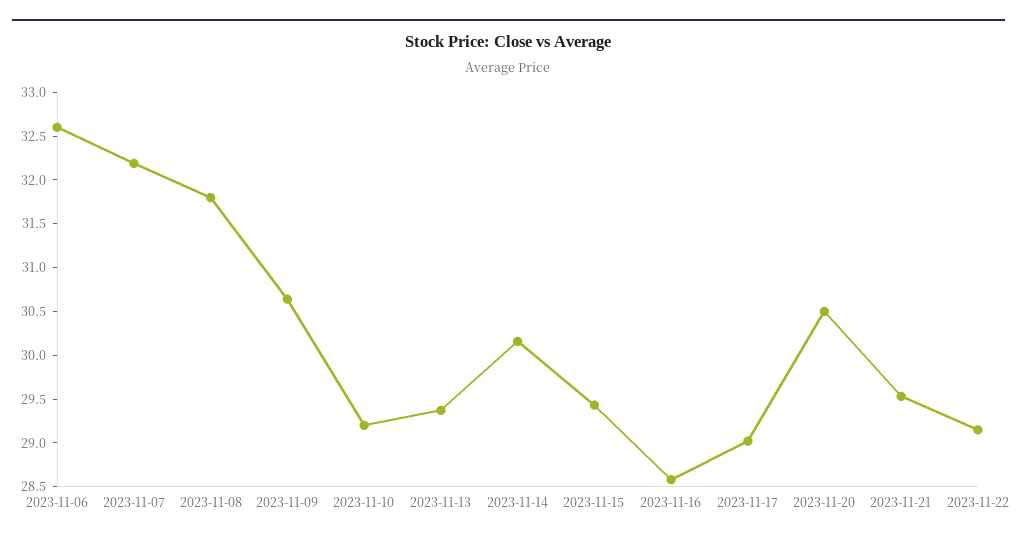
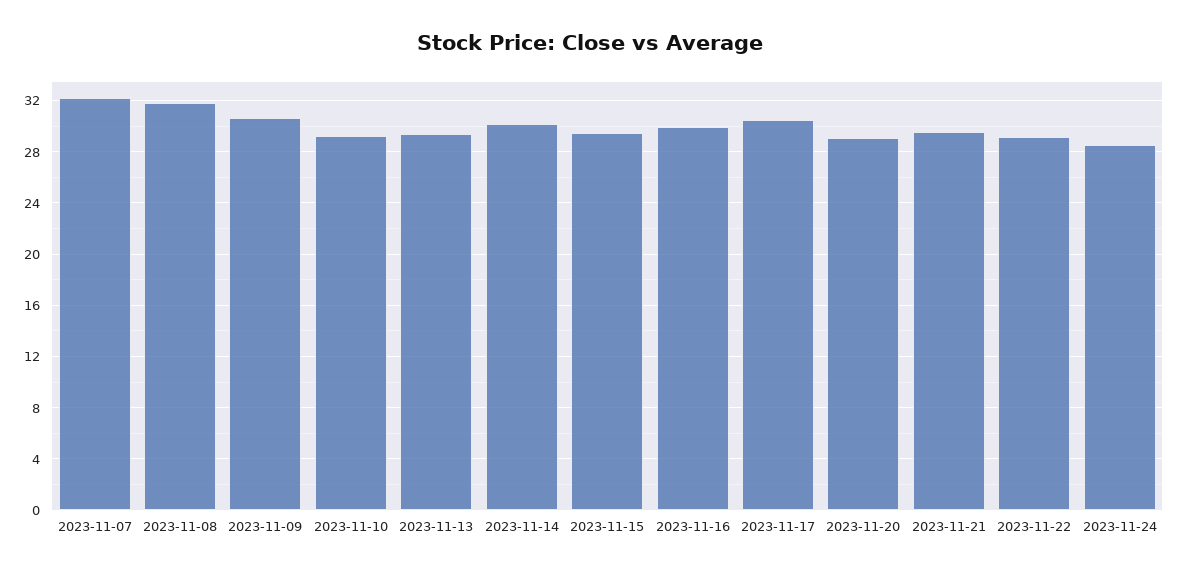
2023-11-06: 32.6 -> none
2023-11-16: 28.6 -> 30
2023-11-17: 29 -> 30.5
2023-11-20: 30.5 -> 29
2023-11-24: none -> 28.5

